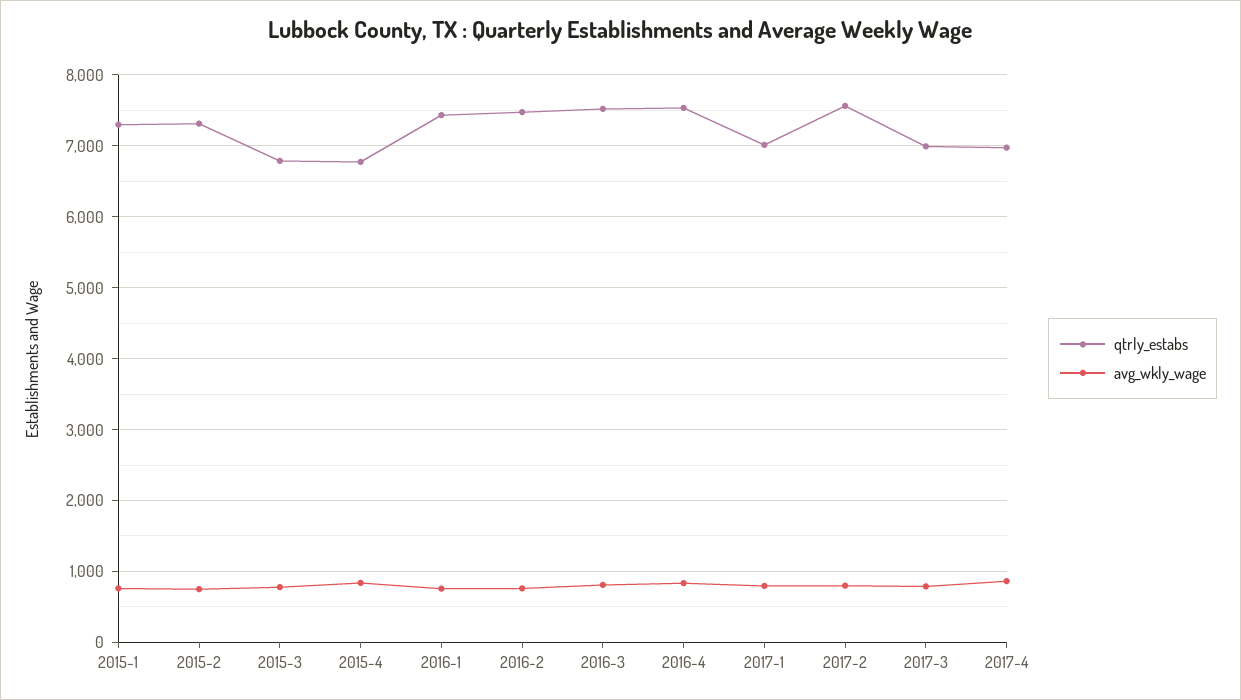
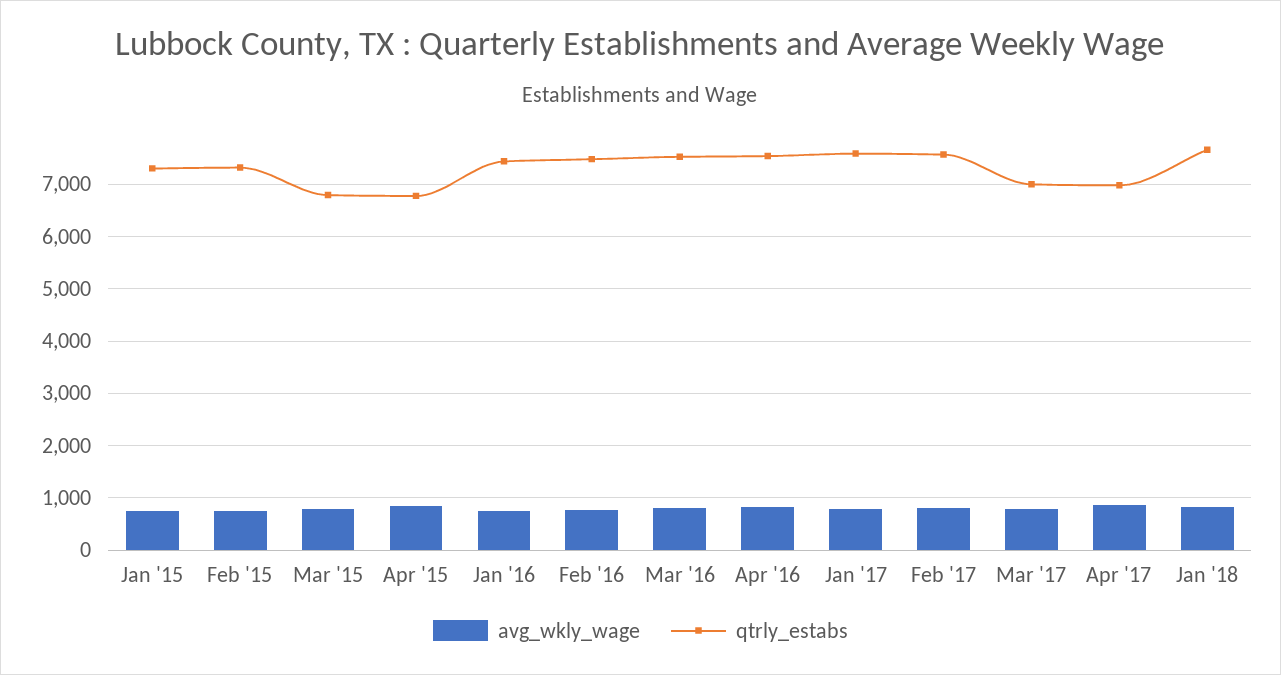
qtrly_estabs, 2017-1: 7000 -> 7600
avg_wkly_wage, Jan '18: none -> 800
qtrly_estabs, Jan '18: none -> 7600

